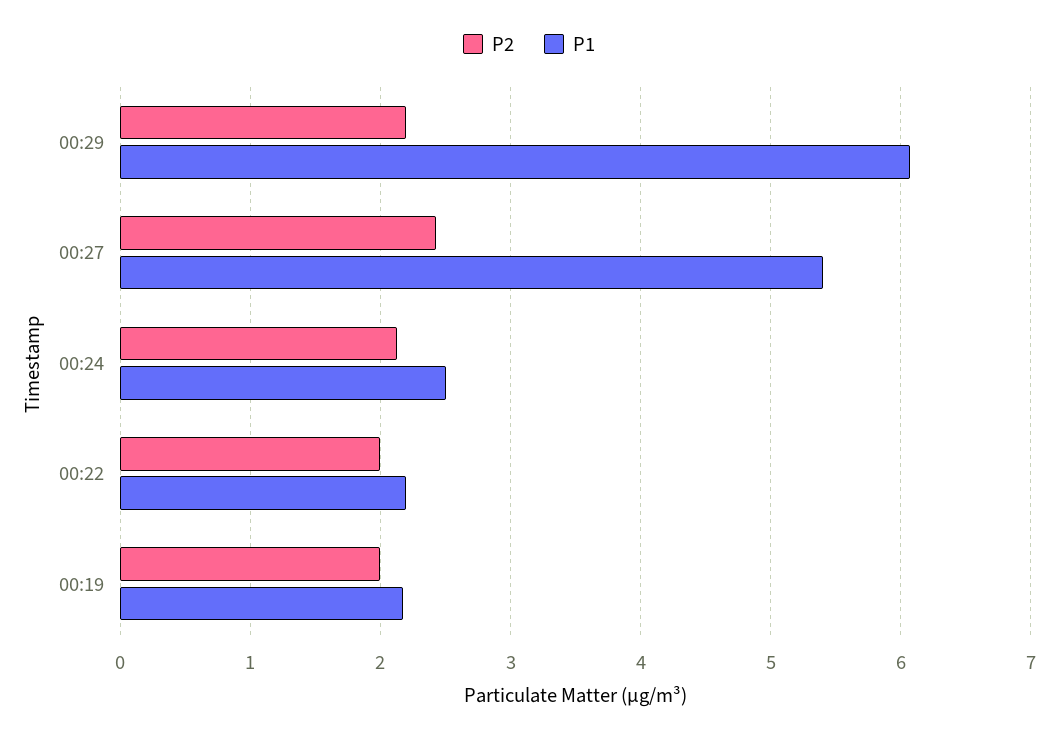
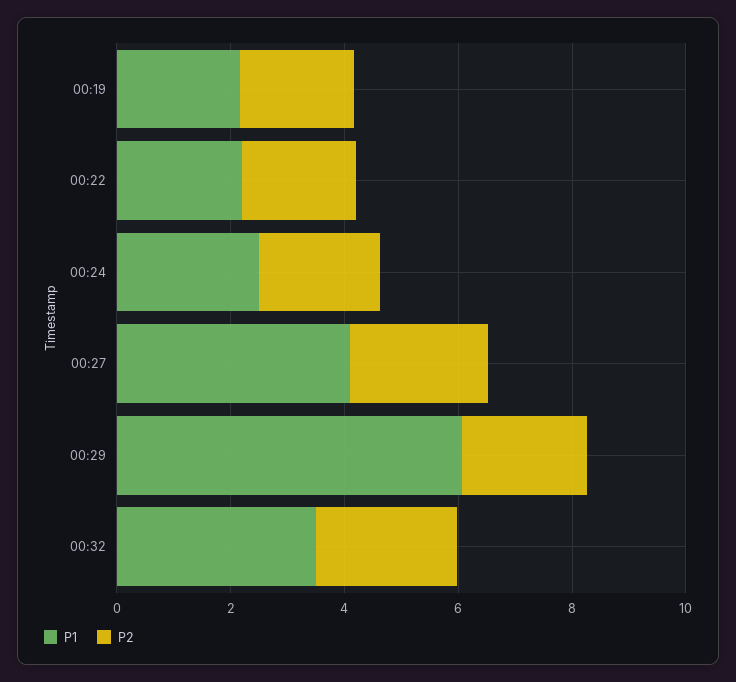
P1, 00:27: 5.4 -> 4
P1, 00:32: none -> 3.5
P2, 00:32: none -> 2.5

